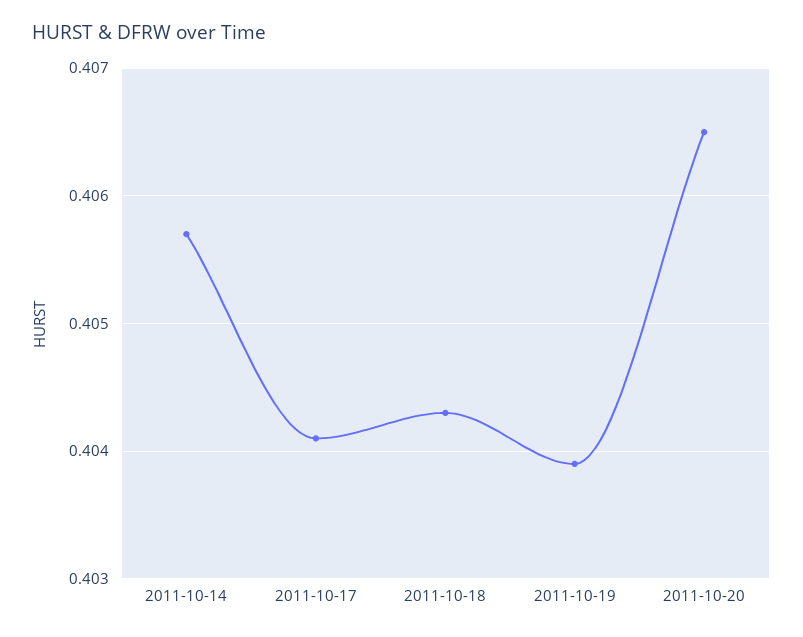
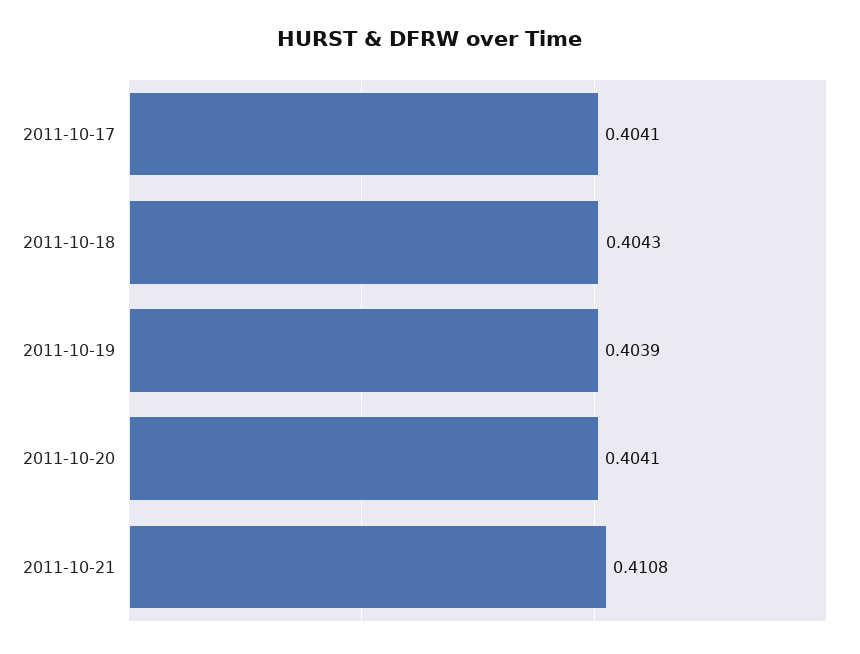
2011-10-14: 0.4057 -> none
2011-10-20: 0.4065 -> 0.4041
2011-10-21: none -> 0.4108

